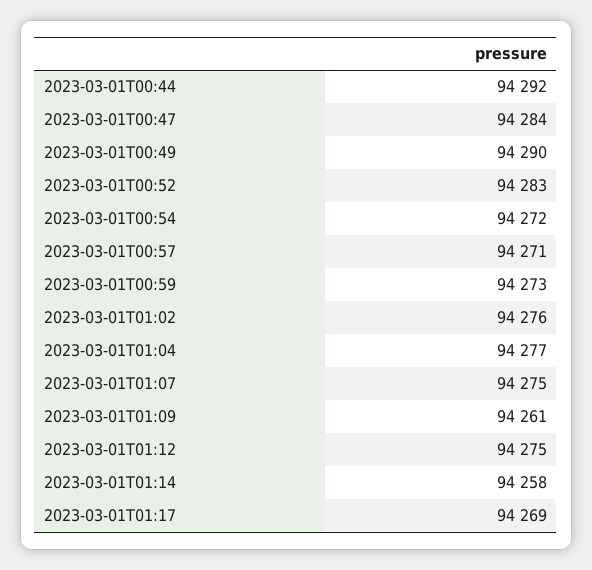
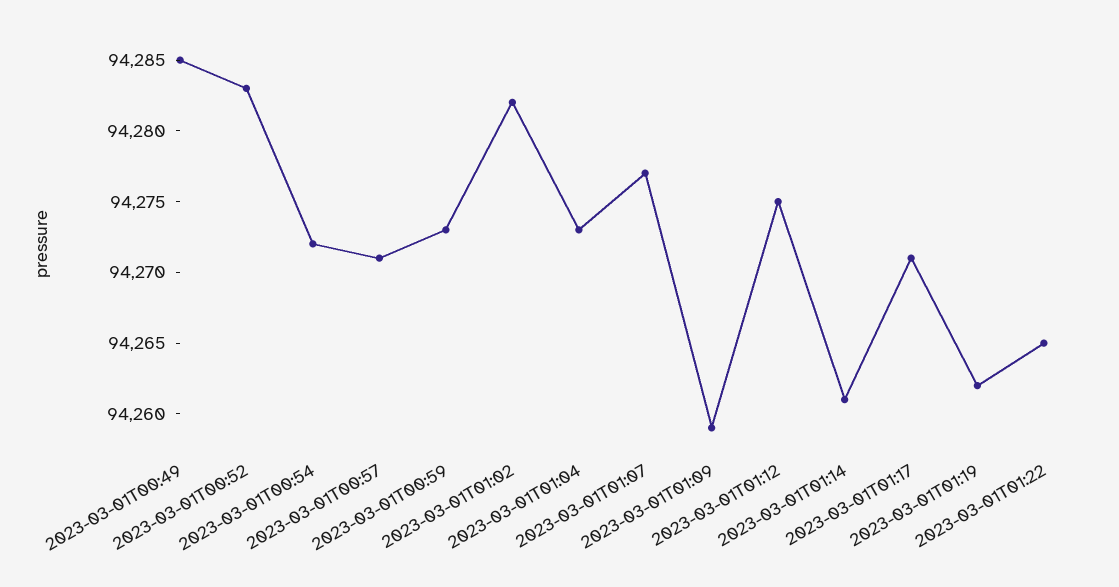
2023-03-01T00:44: 94292 -> none
2023-03-01T00:47: 94284 -> none
2023-03-01T00:49: 94290 -> 94285
2023-03-01T01:02: 94276 -> 94282
2023-03-01T01:04: 94277 -> 94273
2023-03-01T01:07: 94275 -> 94277
2023-03-01T01:09: 94261 -> 94259
2023-03-01T01:14: 94258 -> 94261
2023-03-01T01:17: 94269 -> 94271
2023-03-01T01:19: none -> 94262
2023-03-01T01:22: none -> 94265

